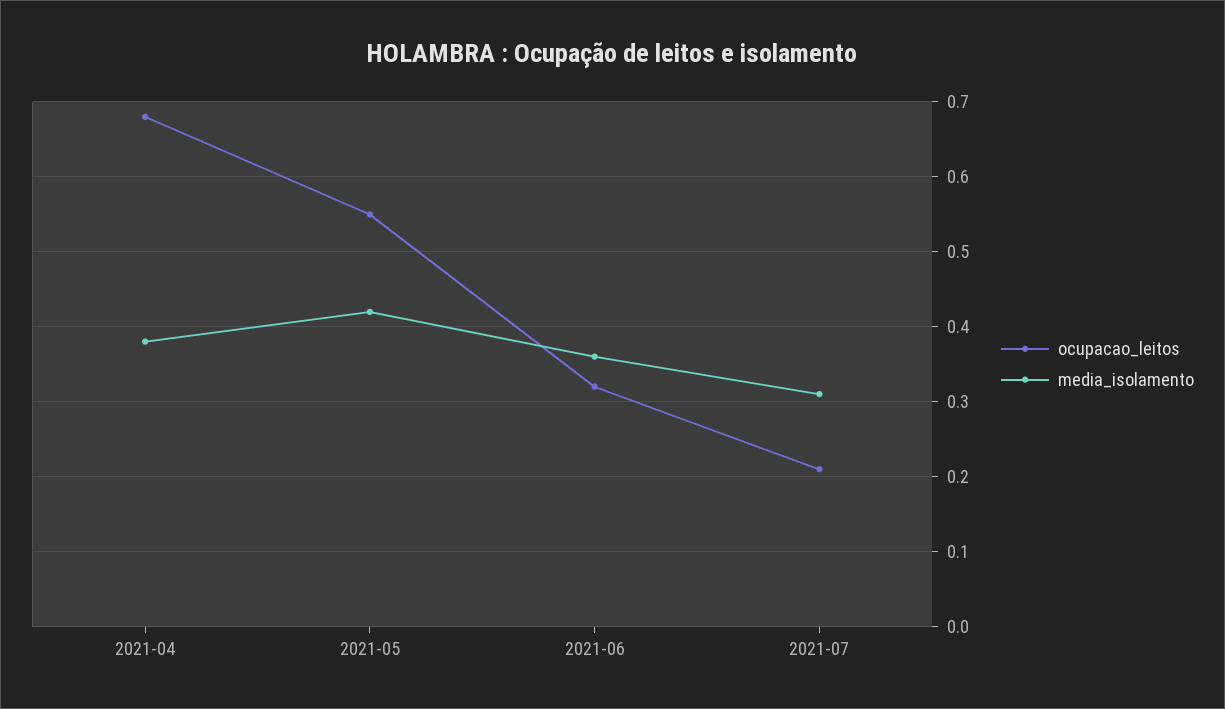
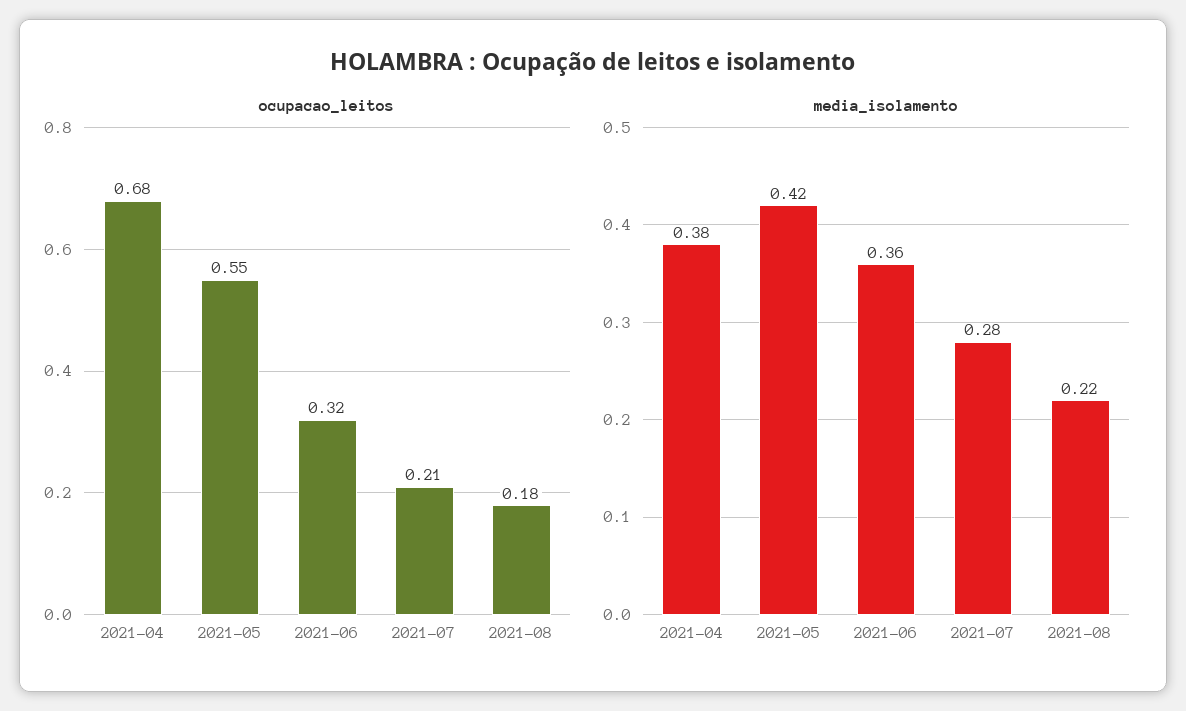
media_isolamento, 2021-07: 0.31 -> 0.28
ocupacao_leitos, 2021-08: none -> 0.18
media_isolamento, 2021-08: none -> 0.22

